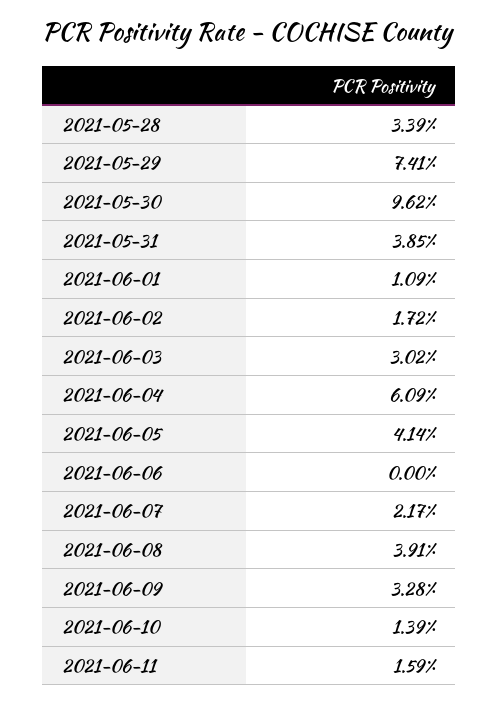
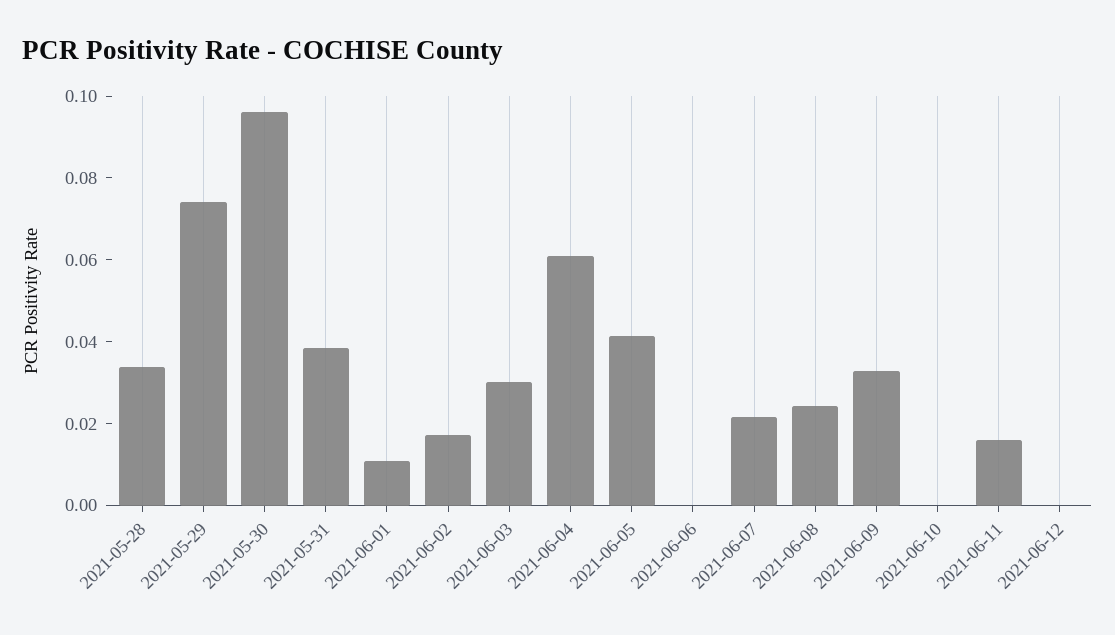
2021-06-08: 0.0391 -> 0.025
2021-06-10: 0.0139 -> 0
2021-06-12: none -> 0

